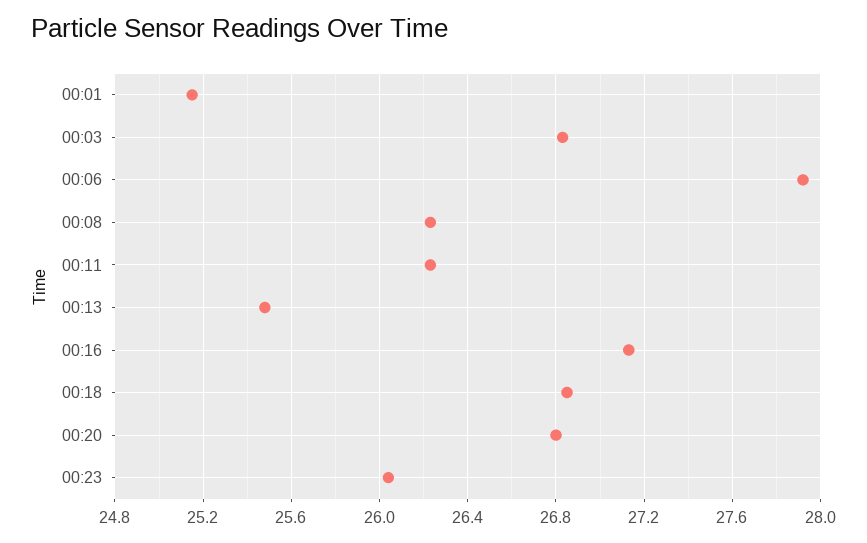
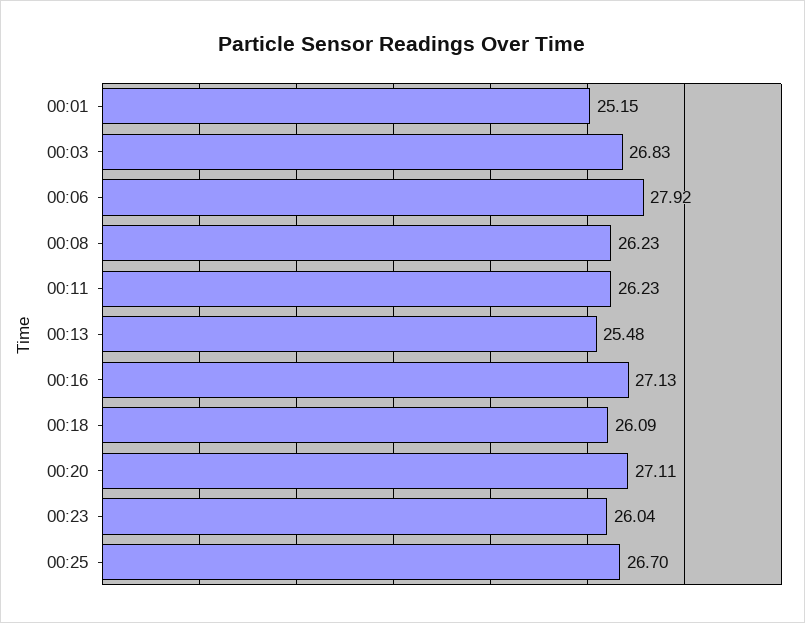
00:18: 26.85 -> 26.09
00:20: 26.8 -> 27.11
00:25: none -> 26.7

